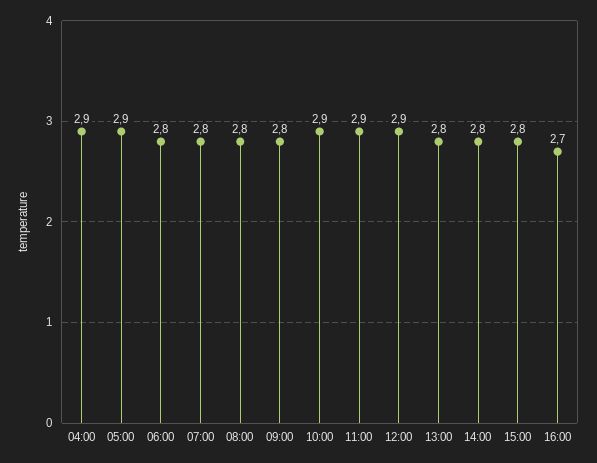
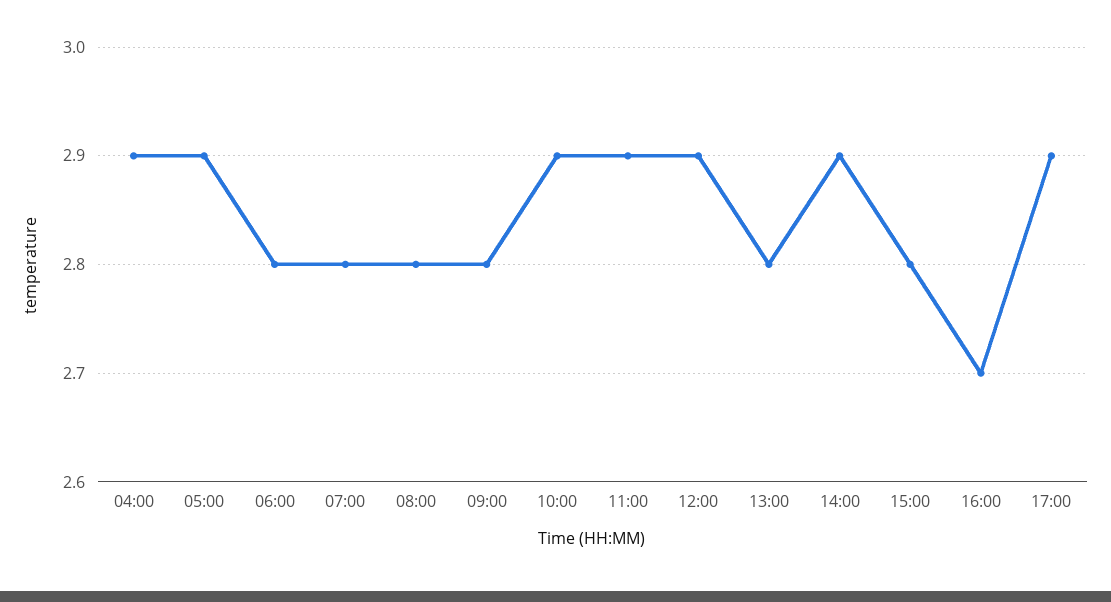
14:00: 2.8 -> 2.9
17:00: none -> 2.9

